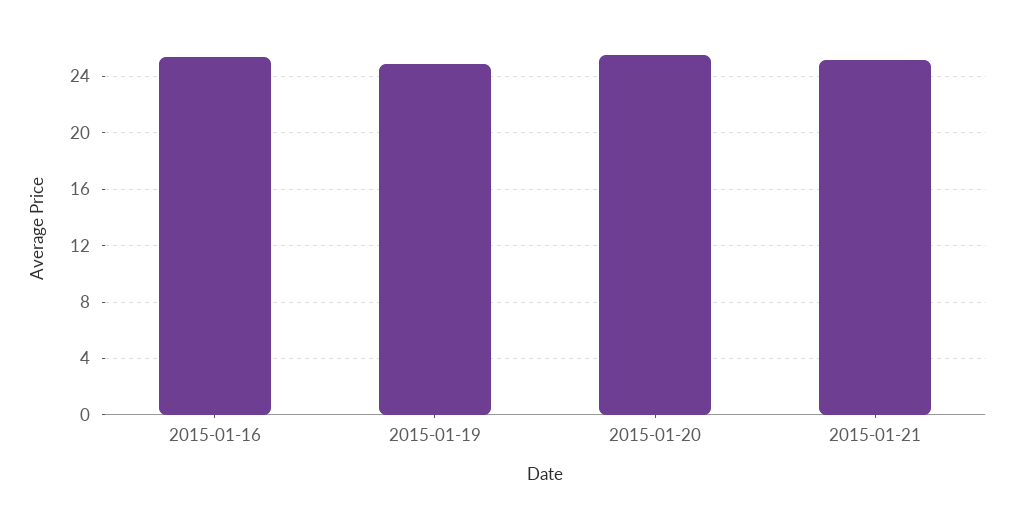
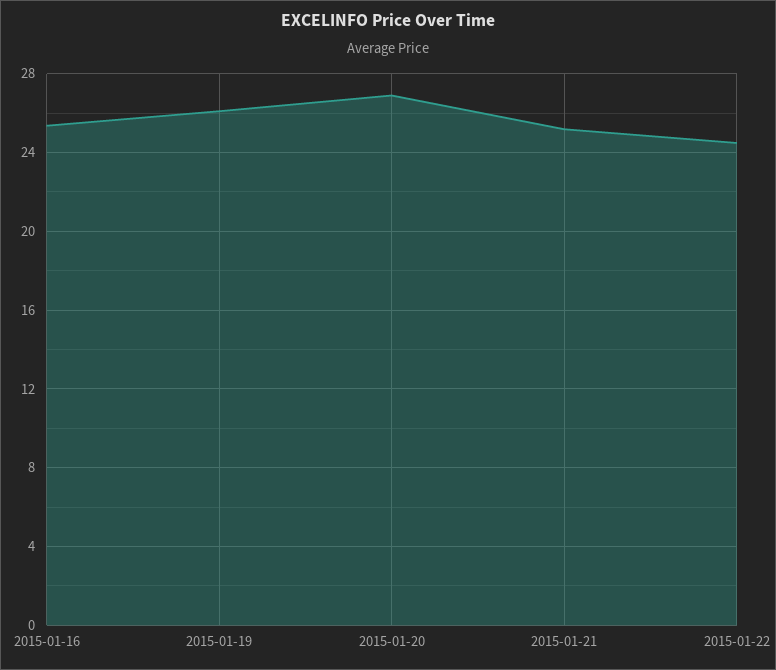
2015-01-19: 25 -> 26
2015-01-20: 25.5 -> 27
2015-01-22: none -> 24.5

